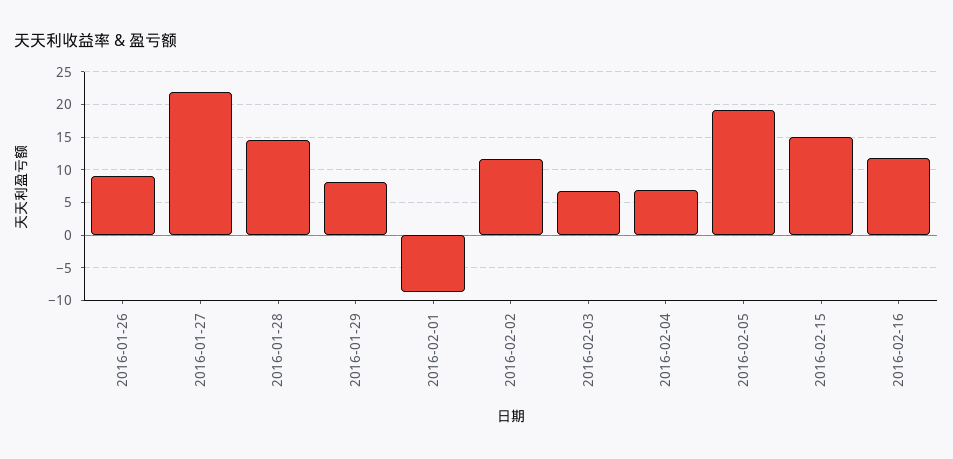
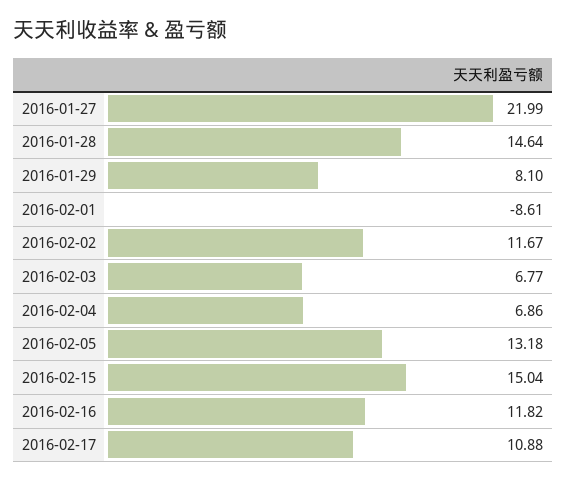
2016-01-26: 9 -> none
2016-02-05: 19 -> 13.18
2016-02-17: none -> 10.88

